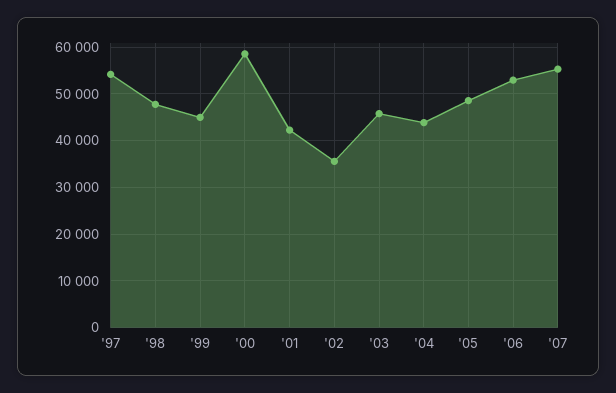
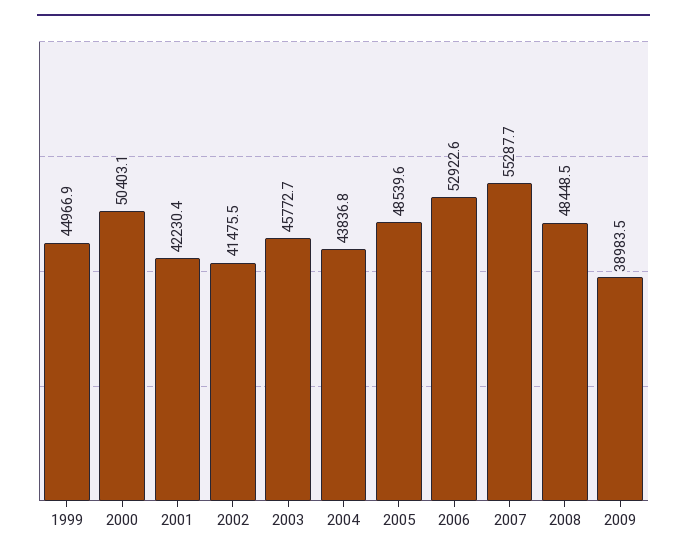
'97: 54000 -> none
'98: 48000 -> none
'00: 58000 -> 50403.1
'02: 36000 -> 41475.5
2008: none -> 48448.5
2009: none -> 38983.5

